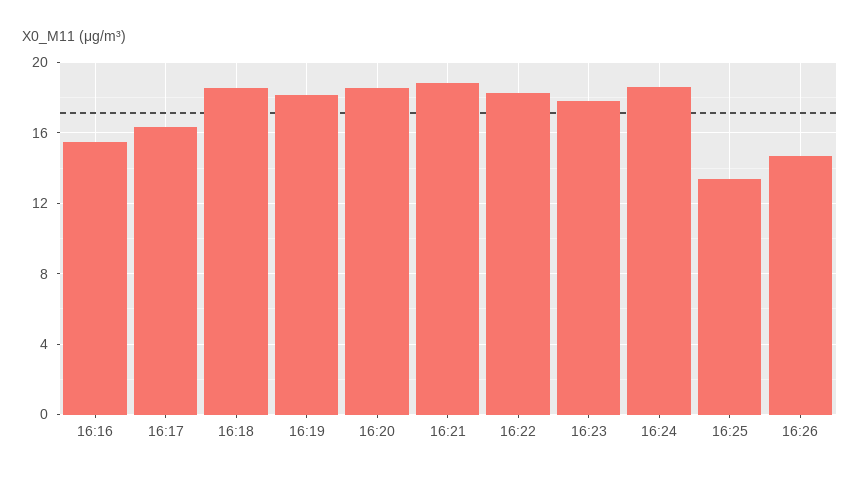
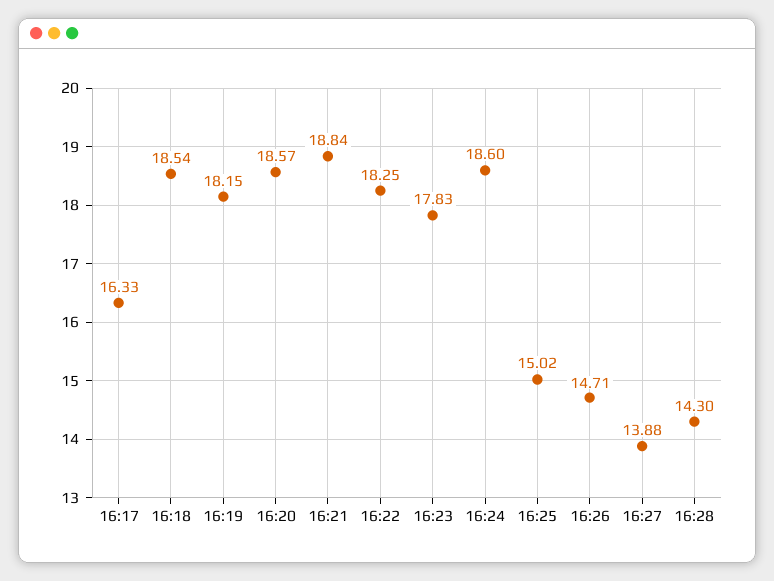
16:16: 15.5 -> none
16:25: 13.5 -> 15.02
16:27: none -> 13.88
16:28: none -> 14.3

